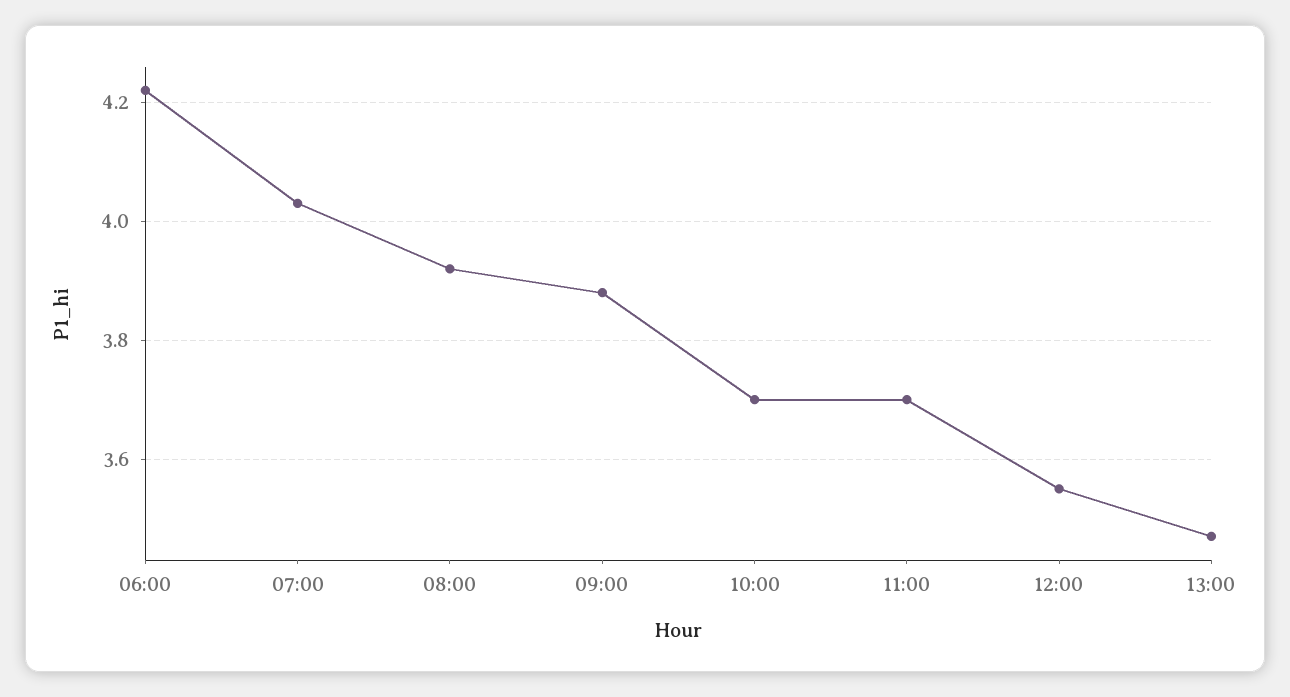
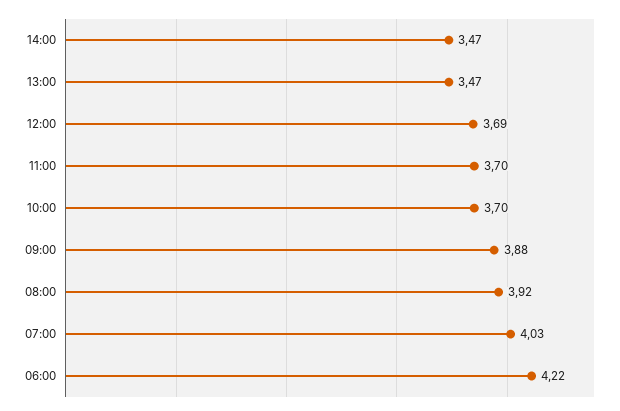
12:00: 3.55 -> 3.69
14:00: none -> 3.47

